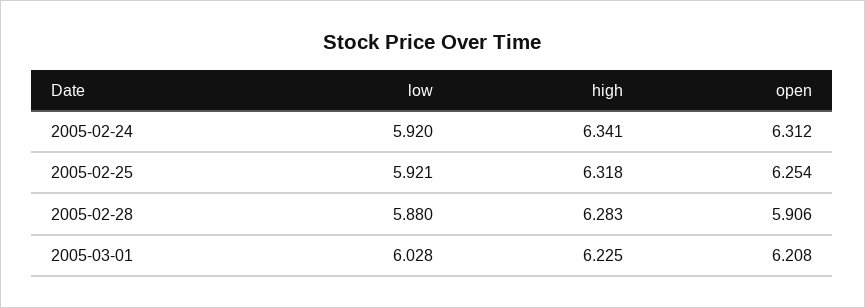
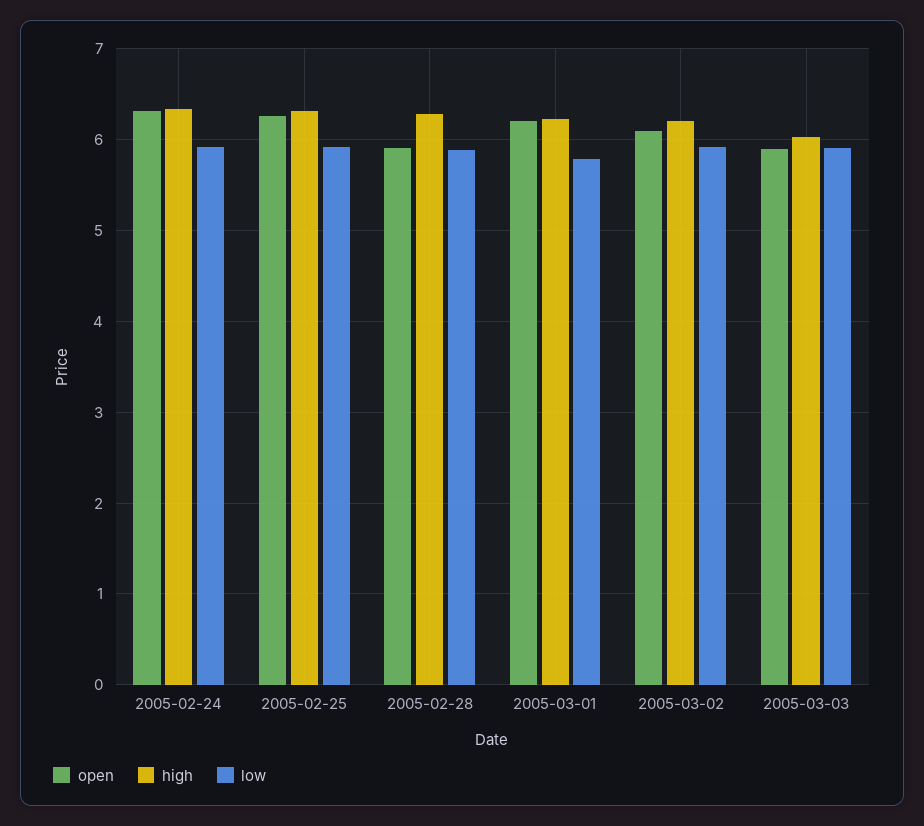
low, 2005-03-01: 6.028 -> 5.8
open, 2005-03-02: none -> 6.1
high, 2005-03-02: none -> 6.2
low, 2005-03-02: none -> 5.9
open, 2005-03-03: none -> 5.9
high, 2005-03-03: none -> 6
low, 2005-03-03: none -> 5.9

